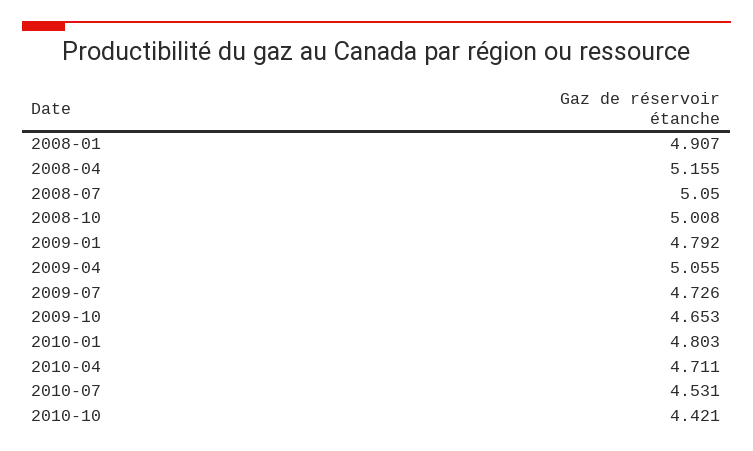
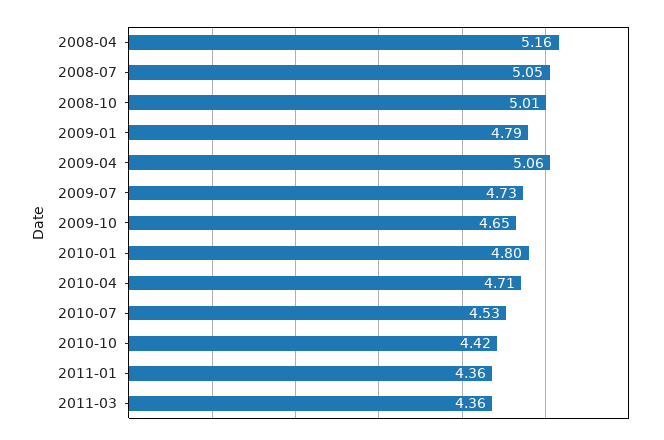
2008-01: 4.907 -> none
2011-01: none -> 4.36
2011-03: none -> 4.36

